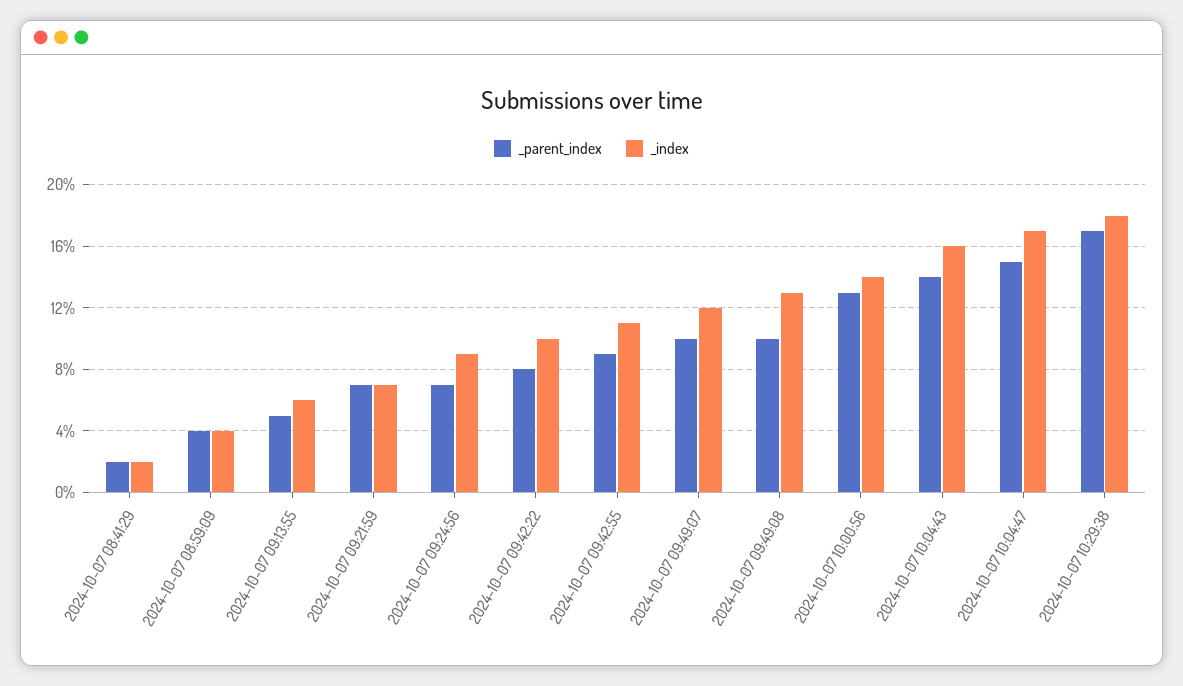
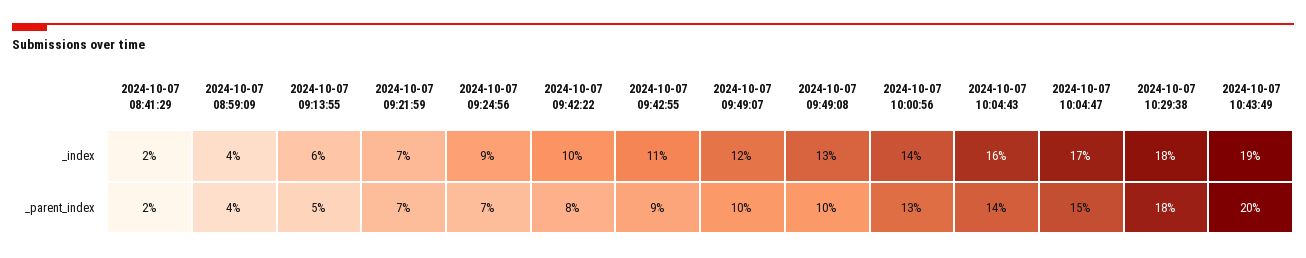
_parent_index, 2024-10-07 10:29:38: 17 -> 18
_index, 2024-10-07 10:43:49: none -> 19
_parent_index, 2024-10-07 10:43:49: none -> 20

